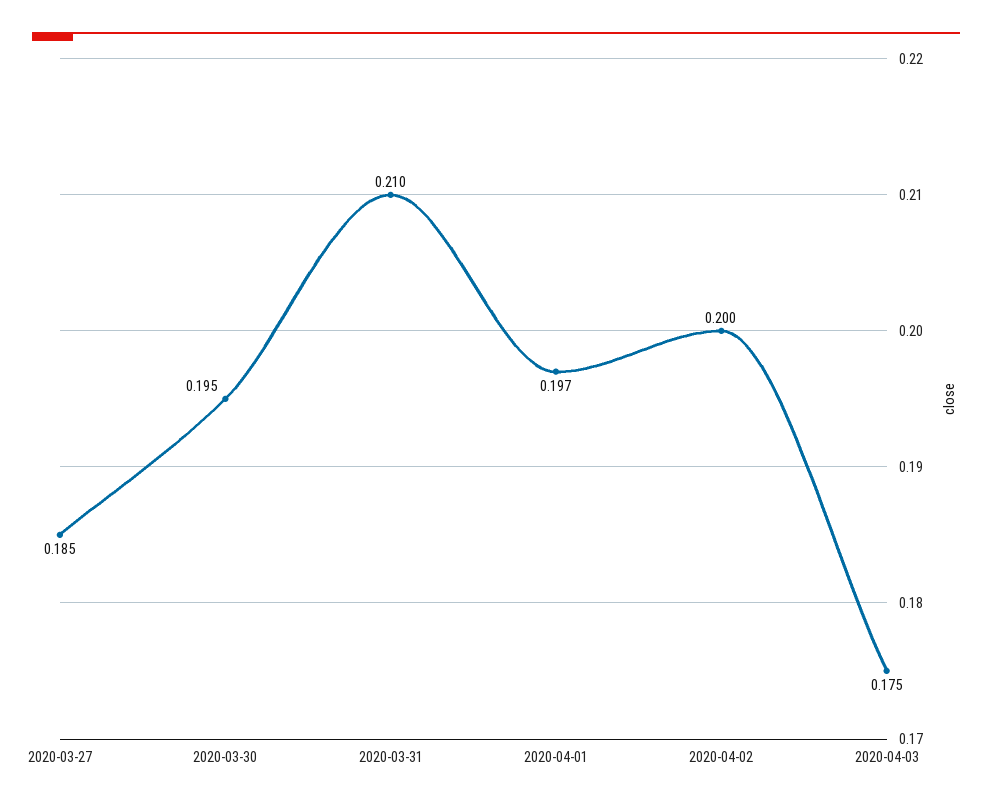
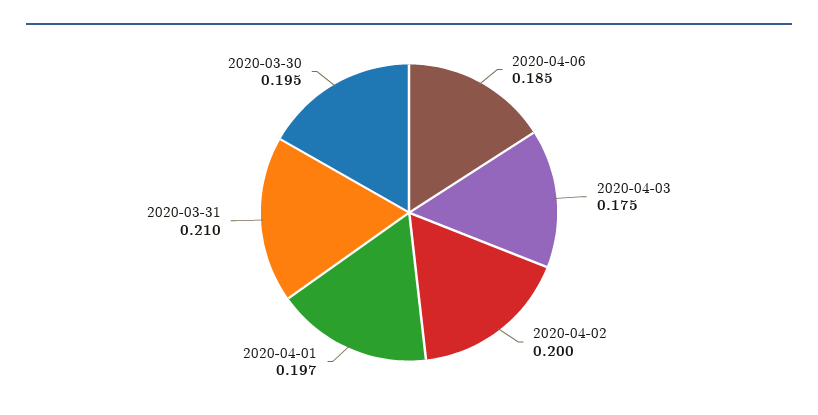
2020-03-27: 0.185 -> none
2020-04-06: none -> 0.185

